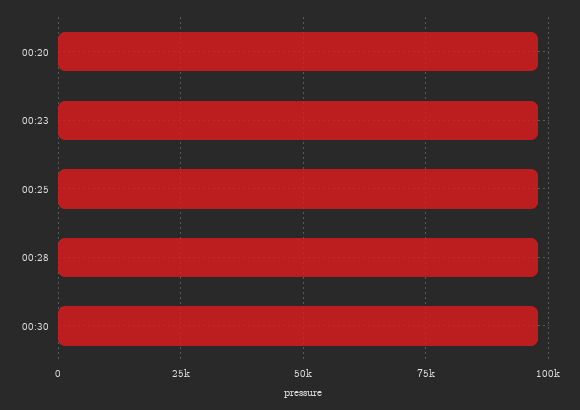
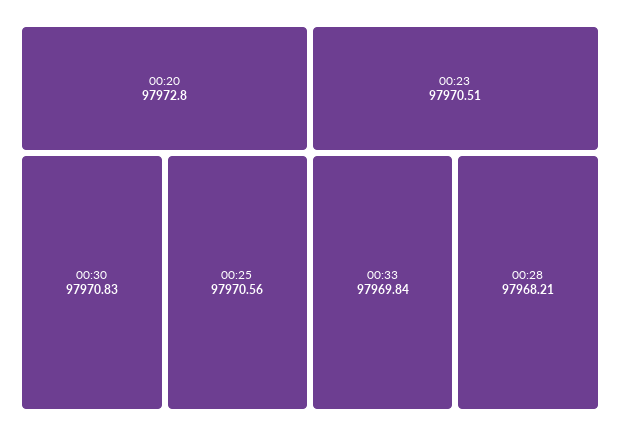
00:33: none -> 97969.84

